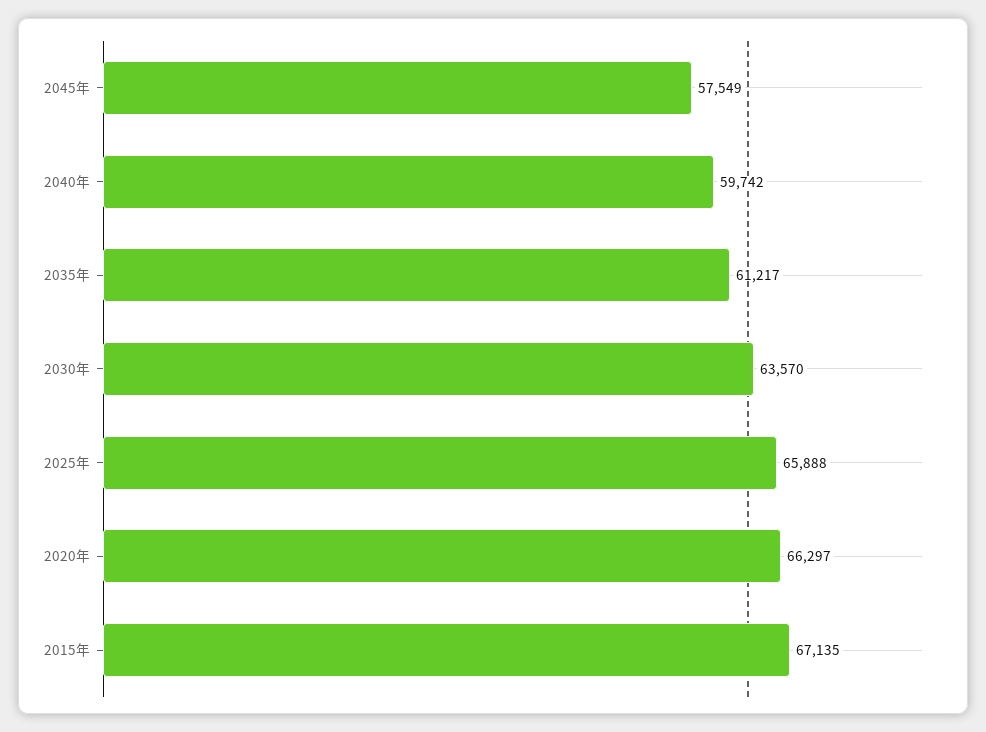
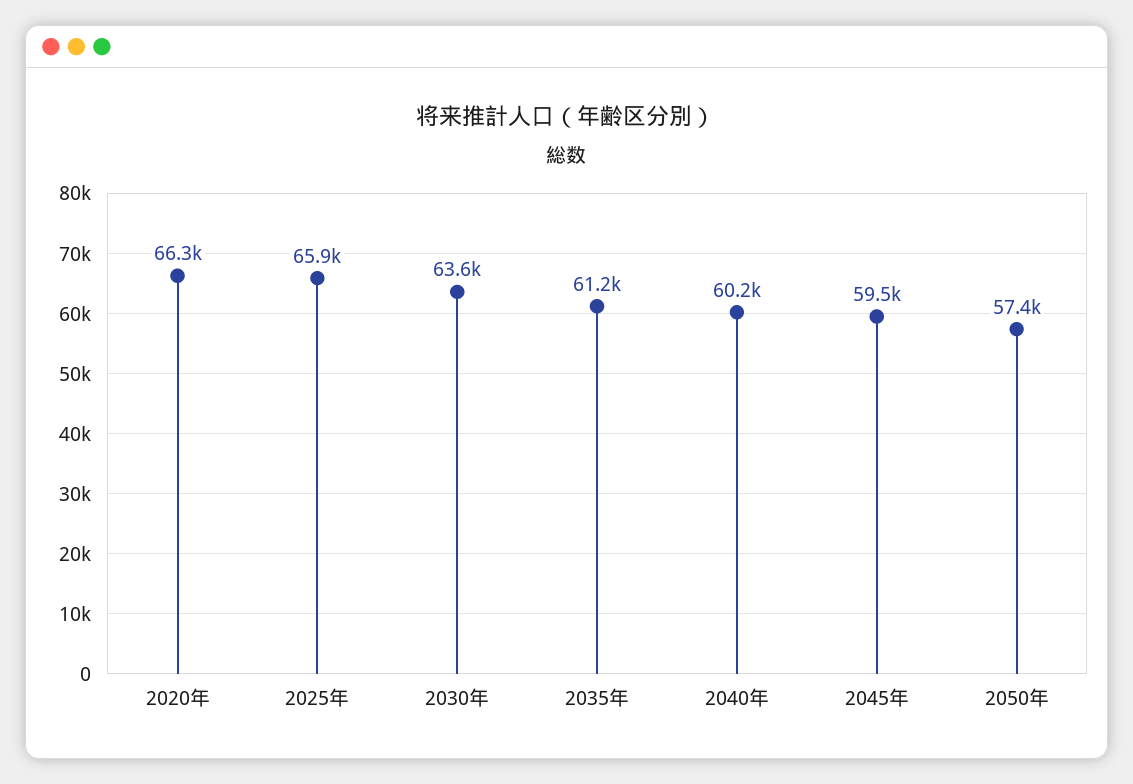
2045年: 57549 -> 59500
2040年: 59742 -> 60200
2015年: 67135 -> none
2050年: none -> 57400

